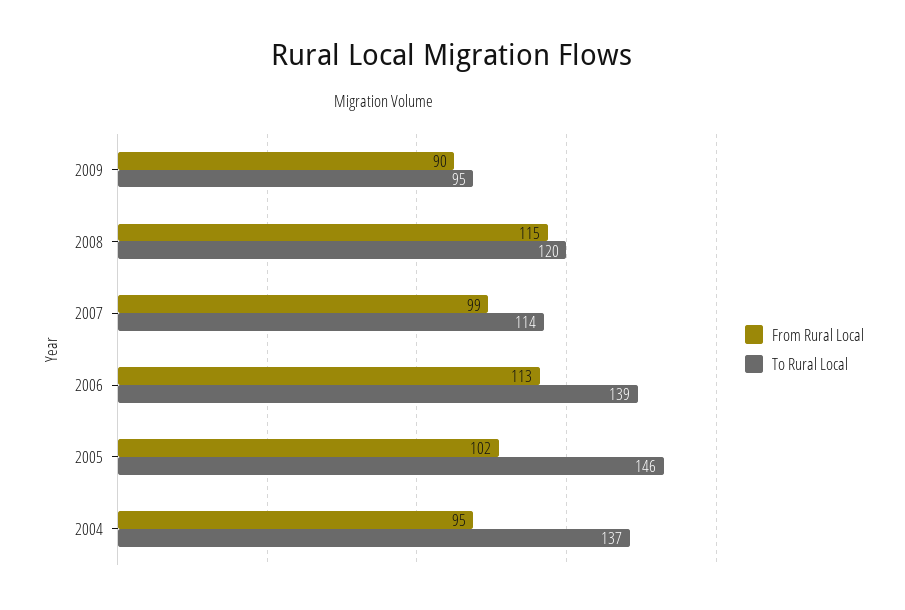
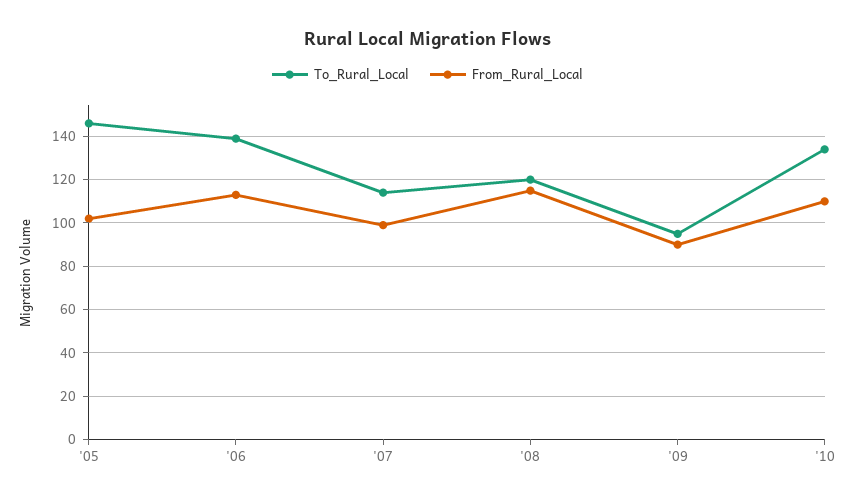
From Rural Local, 2004: 95 -> none
To Rural Local, 2004: 137 -> none
To Rural Local, '10: none -> 135
From Rural Local, '10: none -> 110

